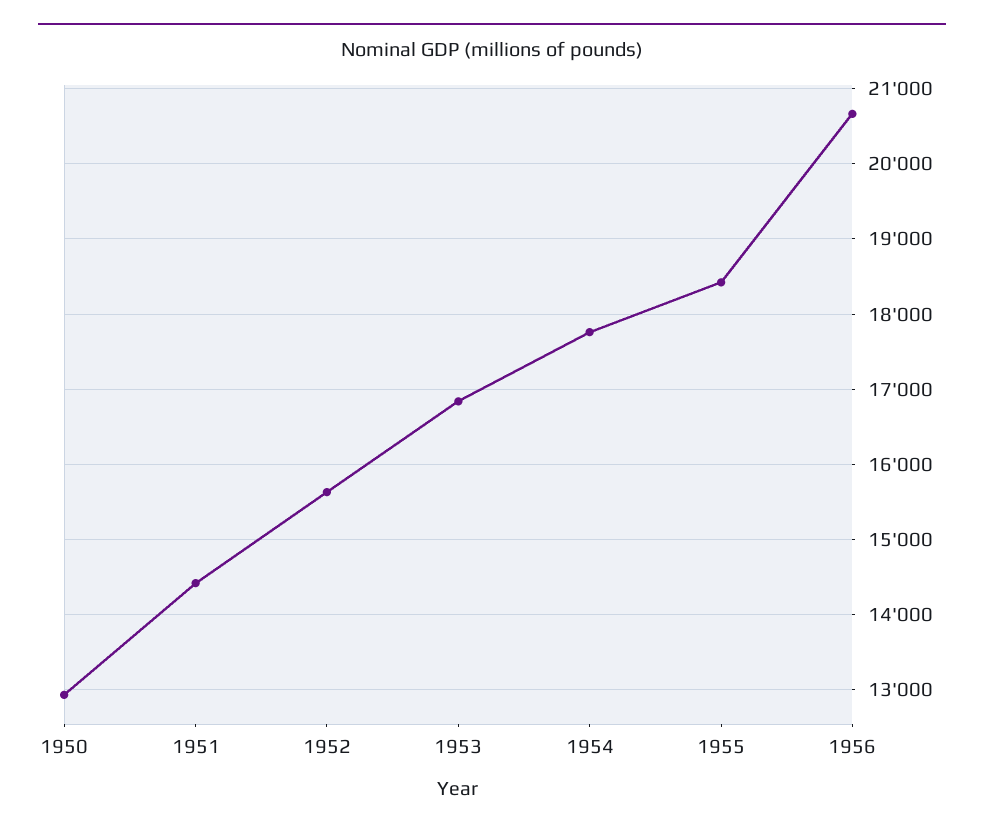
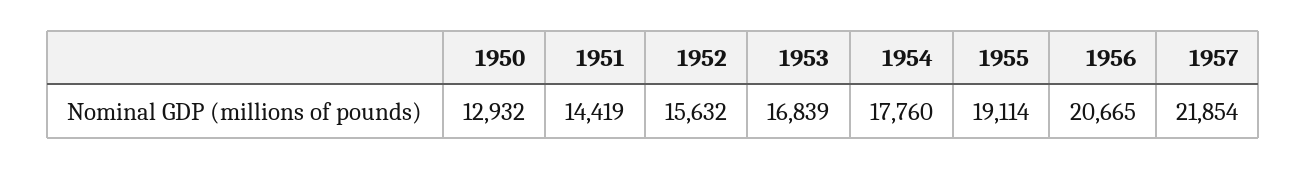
1955: 18400 -> 19114
1957: none -> 21854

